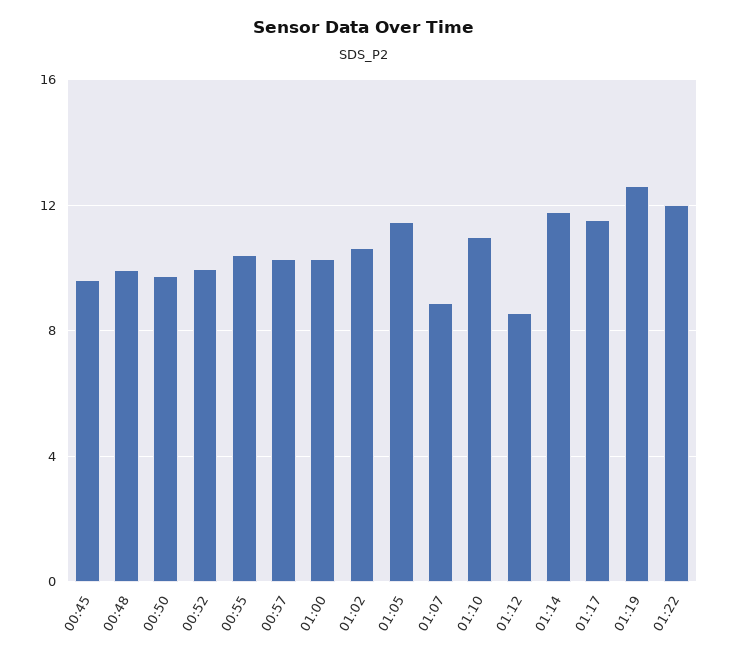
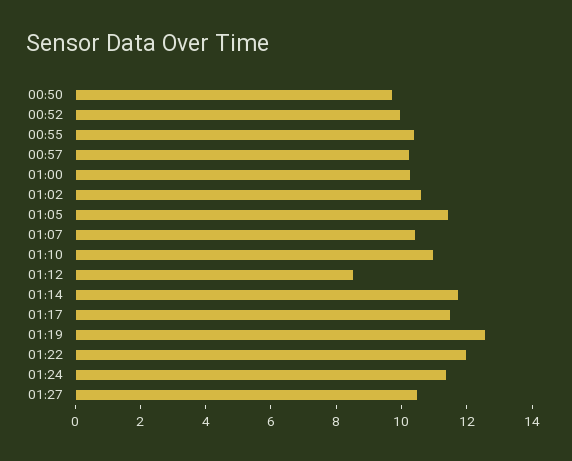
00:45: 9.5 -> none
00:48: 10 -> none
01:07: 9 -> 10.5
01:24: none -> 11.5
01:27: none -> 10.5

